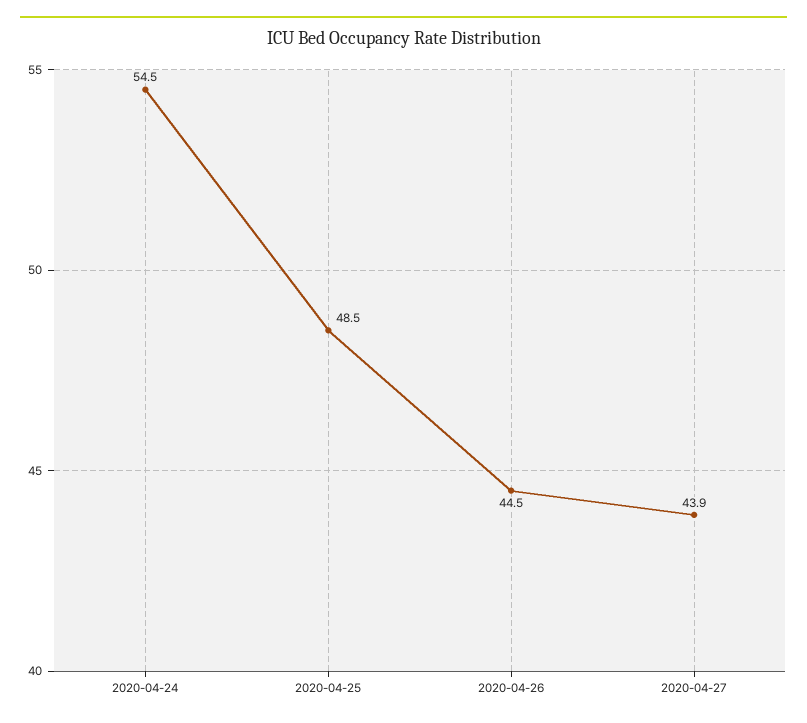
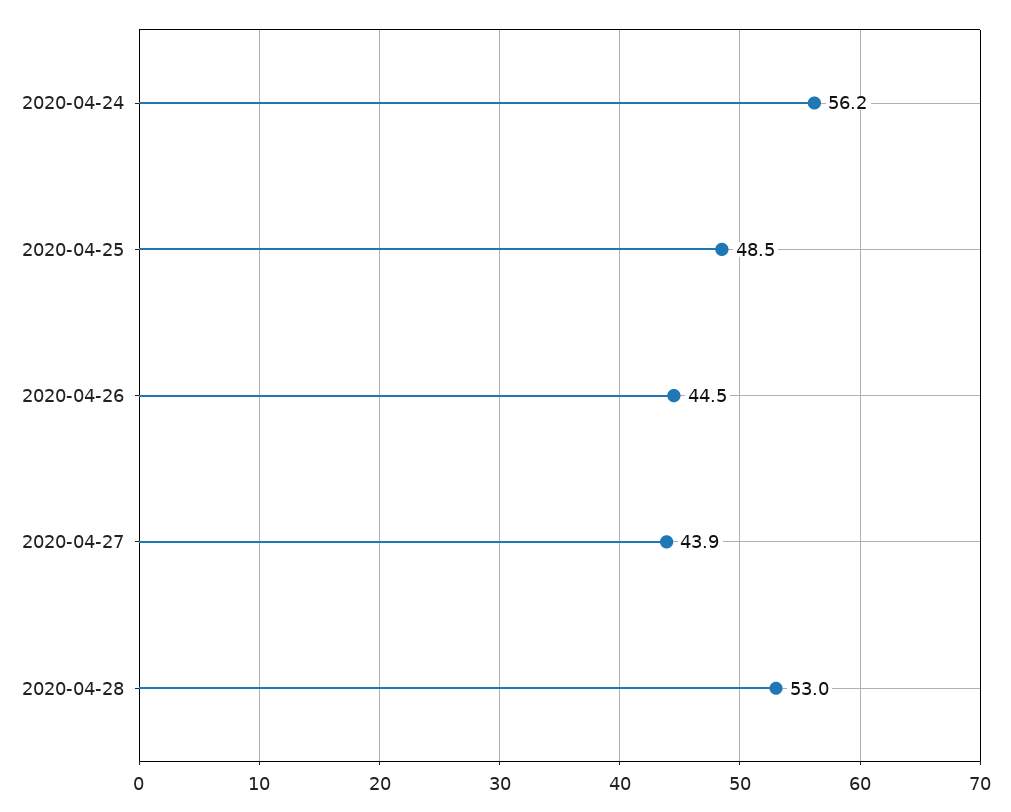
2020-04-24: 54.5 -> 56.2
2020-04-28: none -> 53

